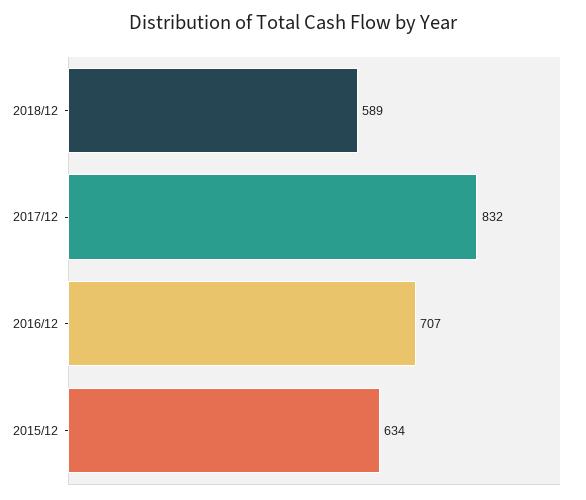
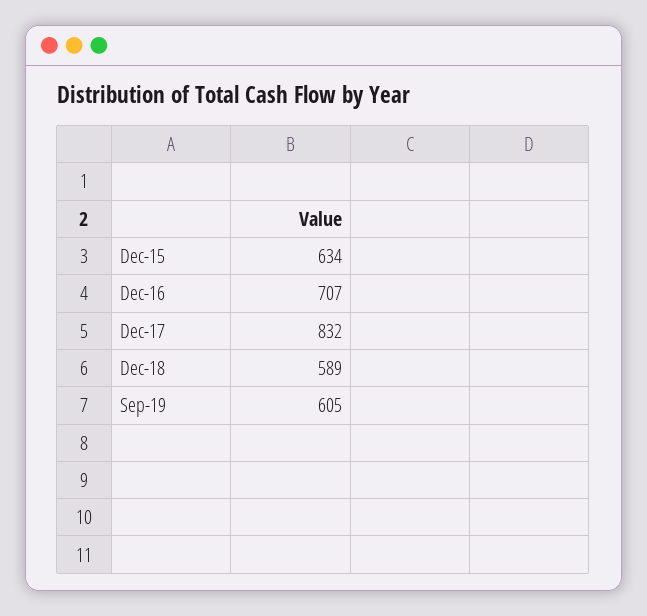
Sep-19: none -> 605

